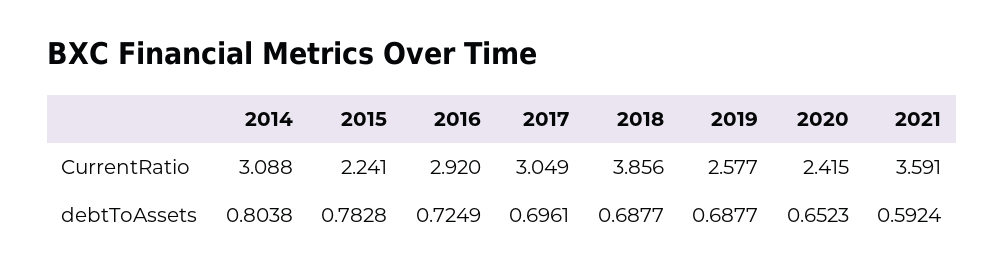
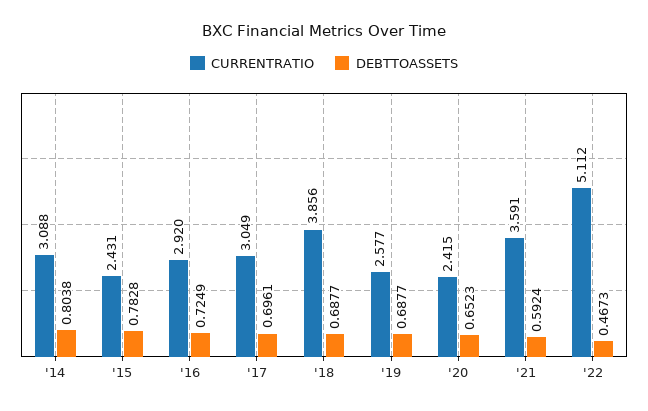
CurrentRatio, 2015: 2.241 -> 2.431
CurrentRatio, '22: none -> 5.112
debtToAssets, '22: none -> 0.4673

